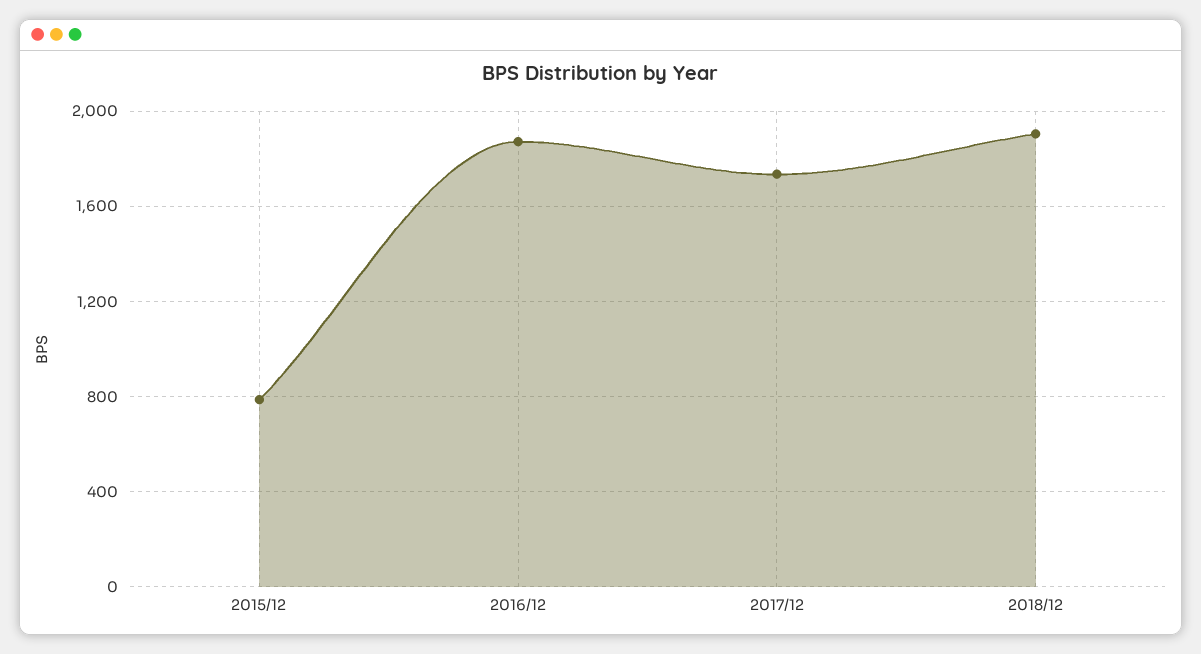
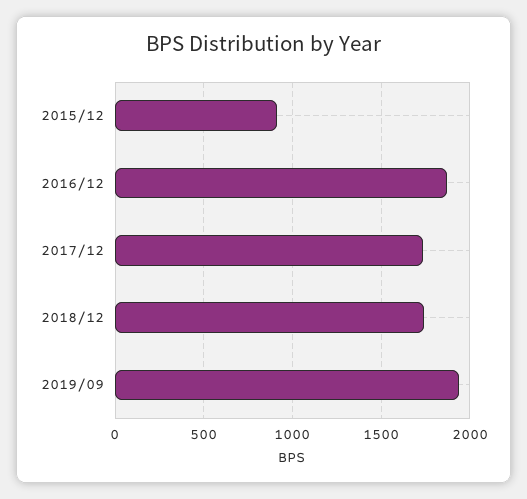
2015/12: 800 -> 900
2018/12: 1900 -> 1750
2019/09: none -> 1950

